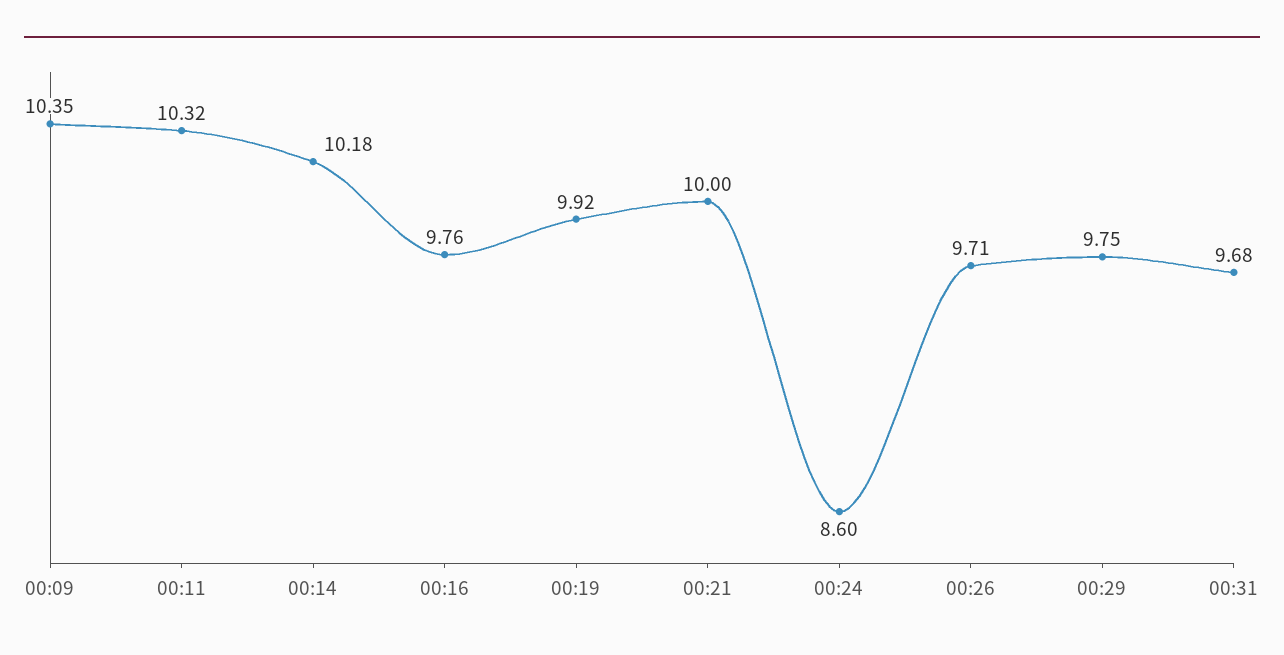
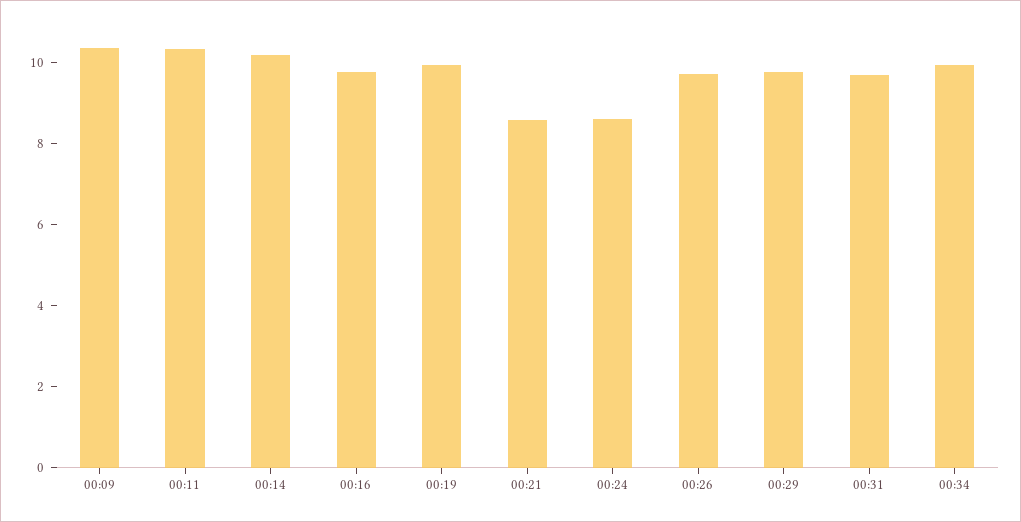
00:21: 10 -> 8.5
00:34: none -> 10

